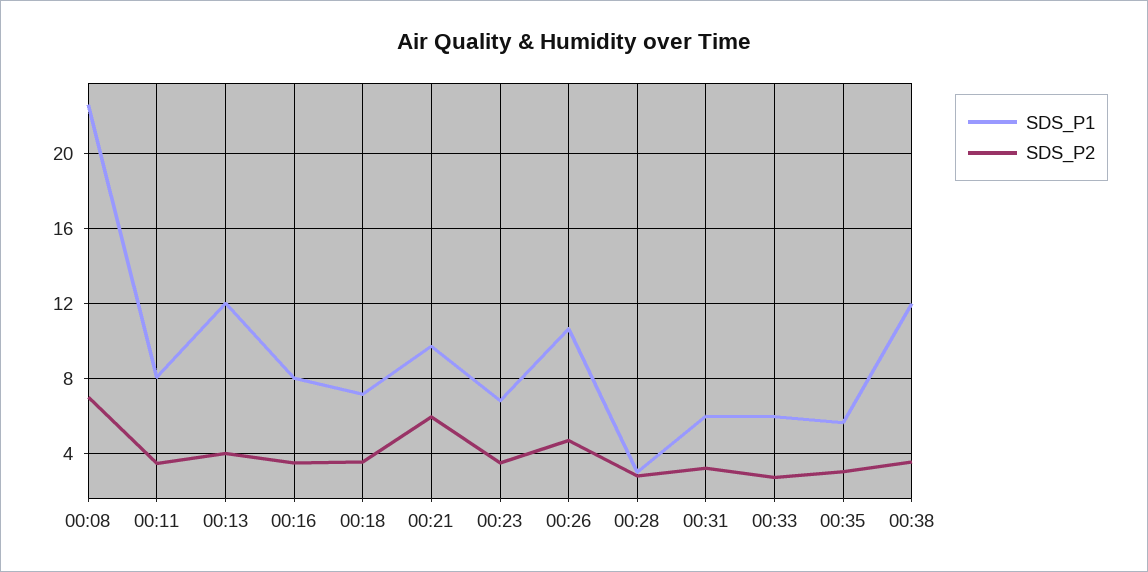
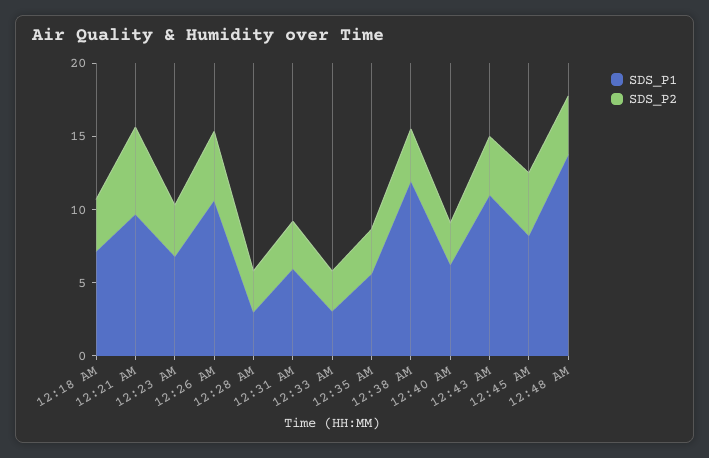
SDS_P1, 00:08: 22.5 -> none
SDS_P2, 00:08: 7 -> none
SDS_P1, 00:11: 8 -> none
SDS_P2, 00:11: 3.5 -> none
SDS_P1, 00:13: 12 -> none
SDS_P2, 00:13: 4 -> none
SDS_P1, 00:16: 8 -> none
SDS_P2, 00:16: 3.5 -> none
SDS_P1, 00:33: 6 -> 3
SDS_P1, 12:40 AM: none -> 6
SDS_P2, 12:40 AM: none -> 3
SDS_P1, 12:43 AM: none -> 11
SDS_P2, 12:43 AM: none -> 4
SDS_P1, 12:45 AM: none -> 8
SDS_P2, 12:45 AM: none -> 4
SDS_P1, 12:48 AM: none -> 14
SDS_P2, 12:48 AM: none -> 4

